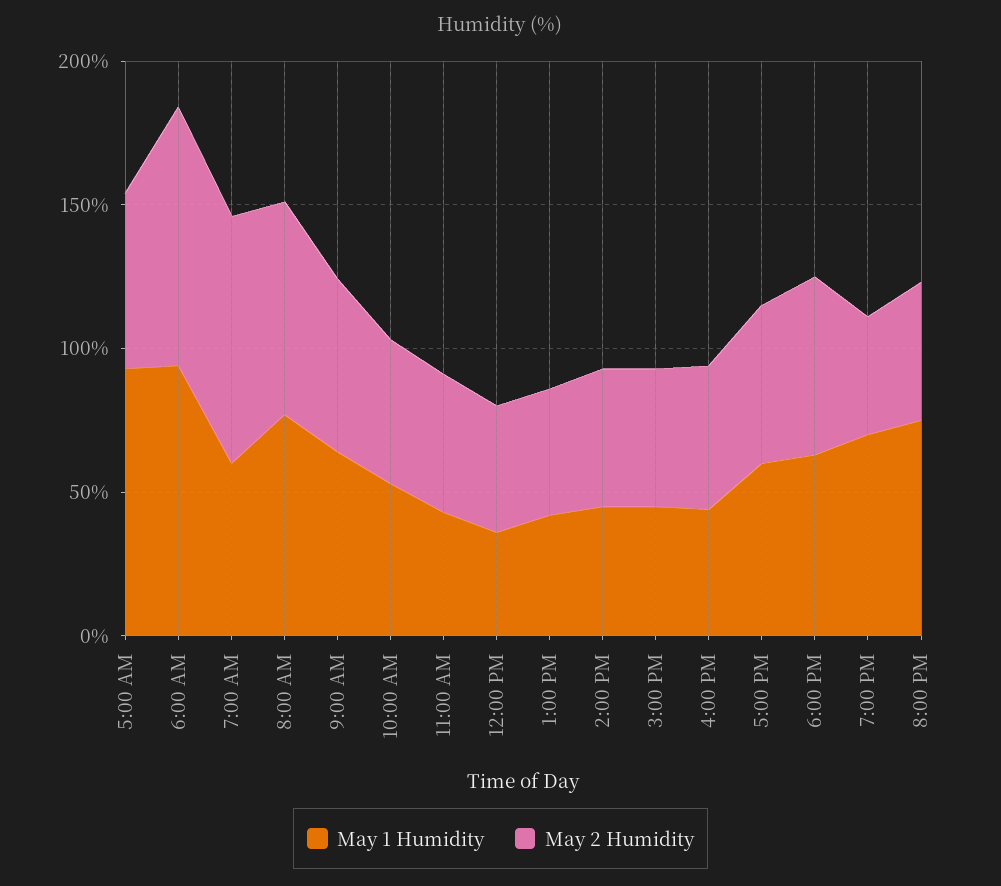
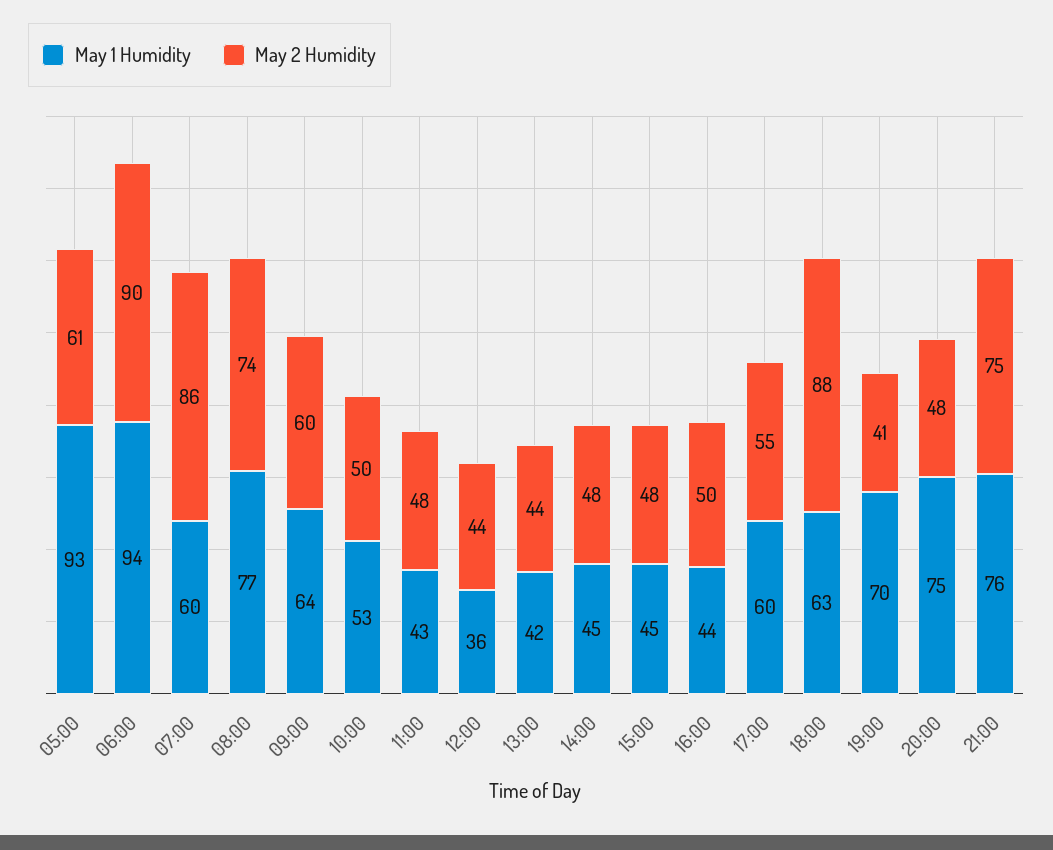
May 2 Humidity, 6:00 PM: 60 -> 88
May 1 Humidity, 21:00: none -> 76
May 2 Humidity, 21:00: none -> 75

